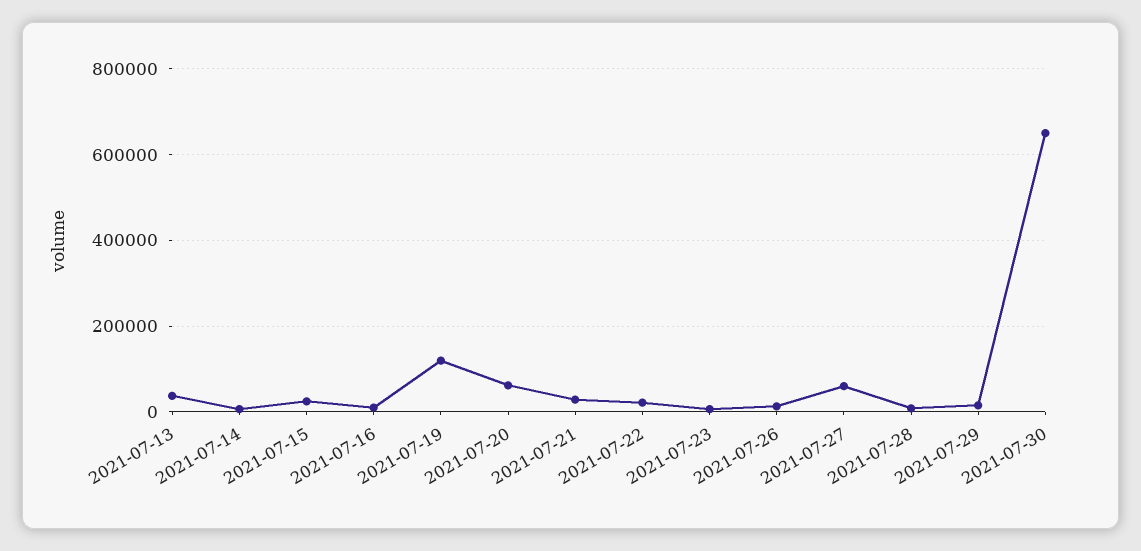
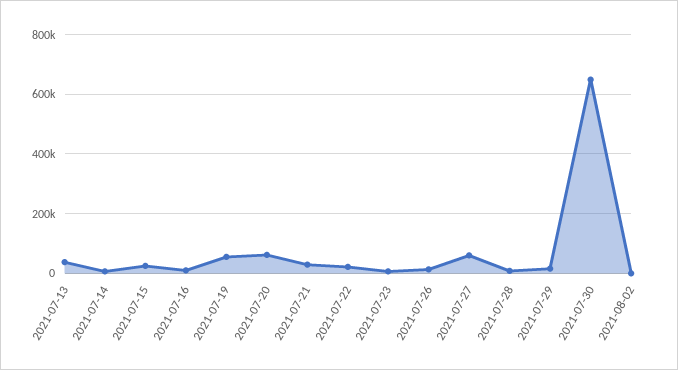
2021-07-19: 120000 -> 50000
2021-08-02: none -> 0

